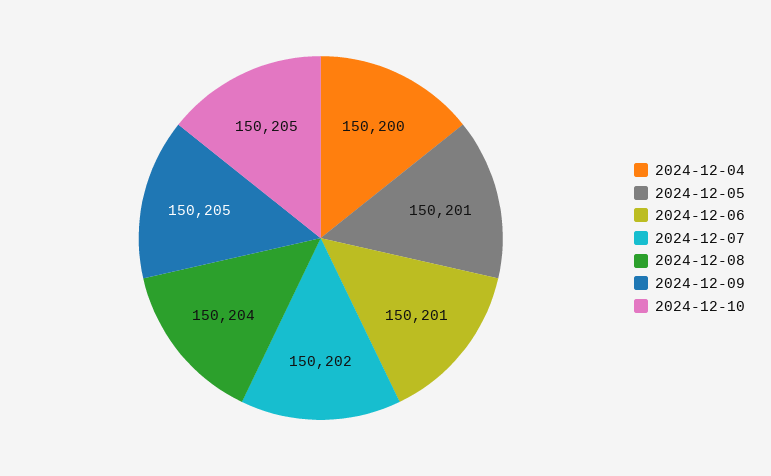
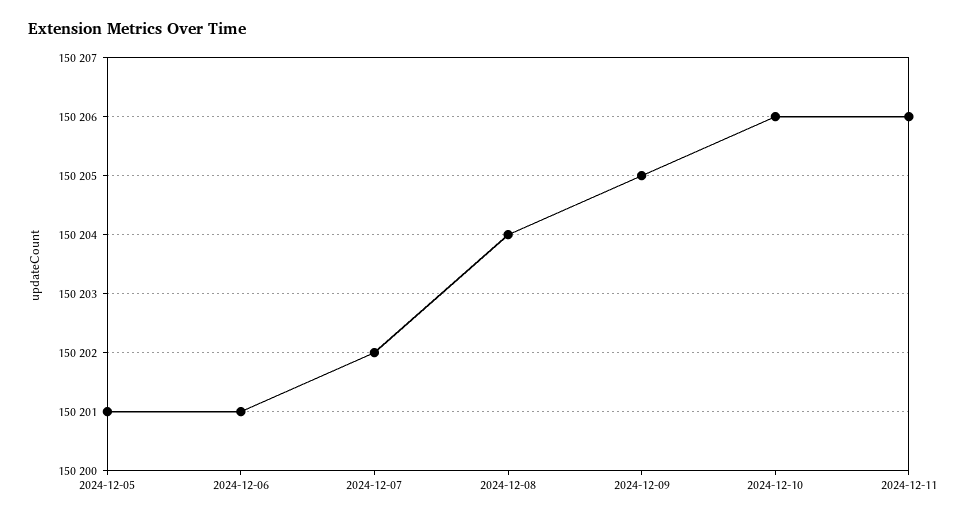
2024-12-04: 150200 -> none
2024-12-10: 150205 -> 150206
2024-12-11: none -> 150206

